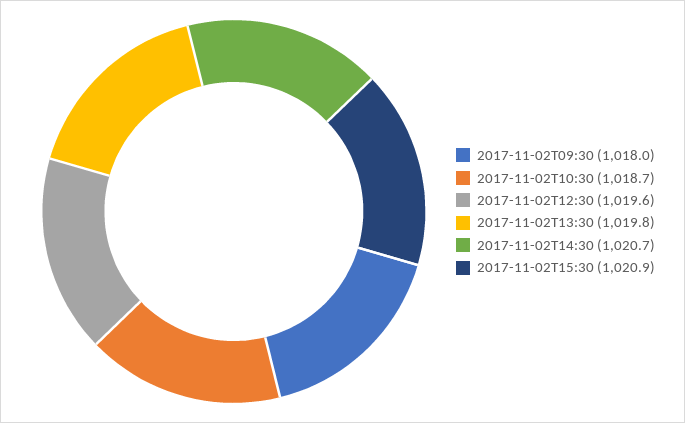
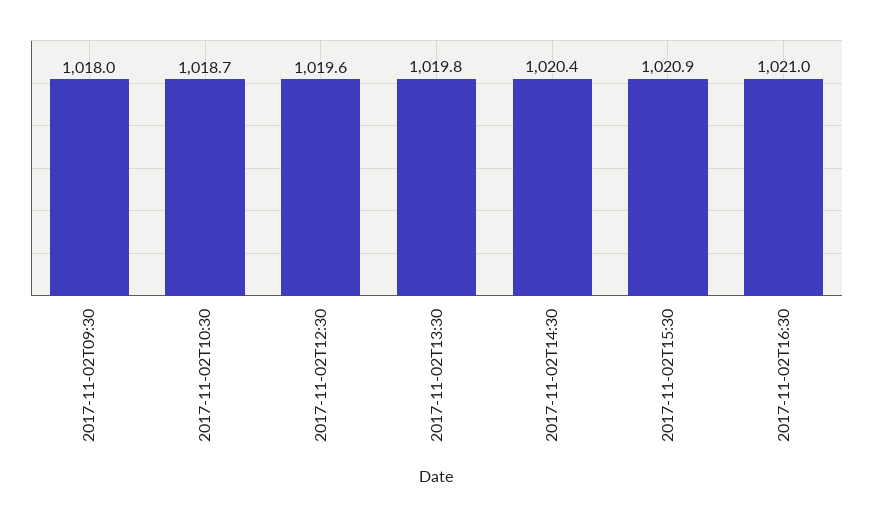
2017-11-02T14:30: 1020.7 -> 1020.4
2017-11-02T16:30: none -> 1021

